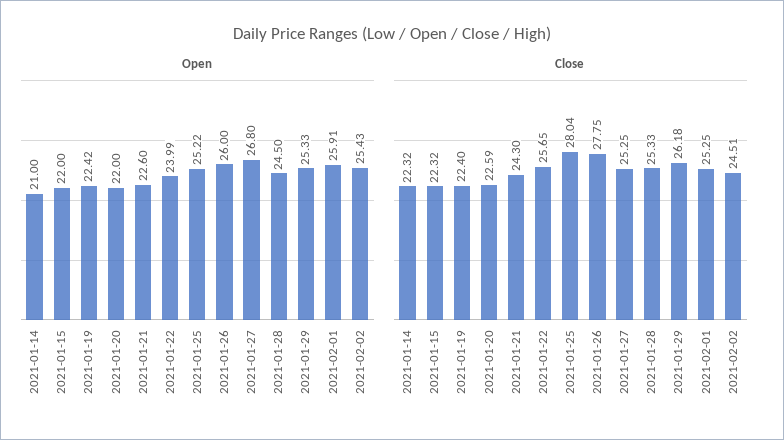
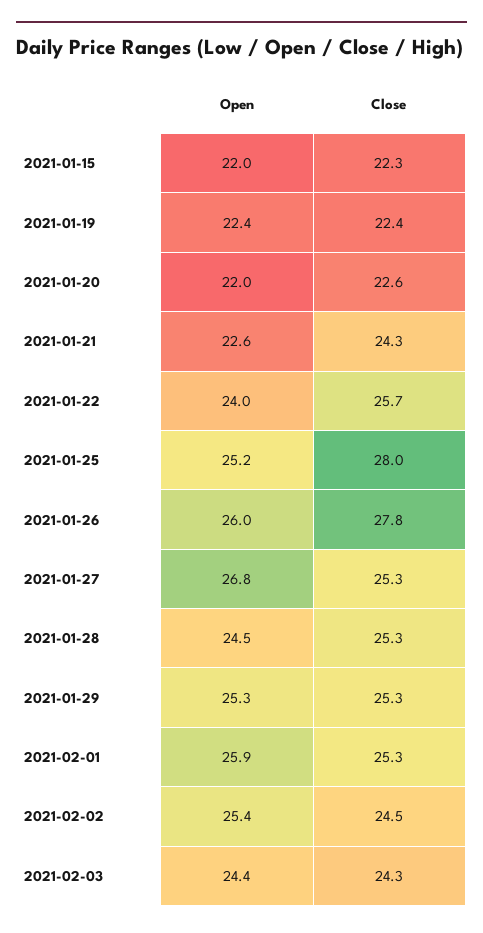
Open, 2021-01-14: 21 -> none
Close, 2021-01-14: 22.32 -> none
Close, 2021-01-29: 26.18 -> 25.3
Open, 2021-02-03: none -> 24.4
Close, 2021-02-03: none -> 24.3

